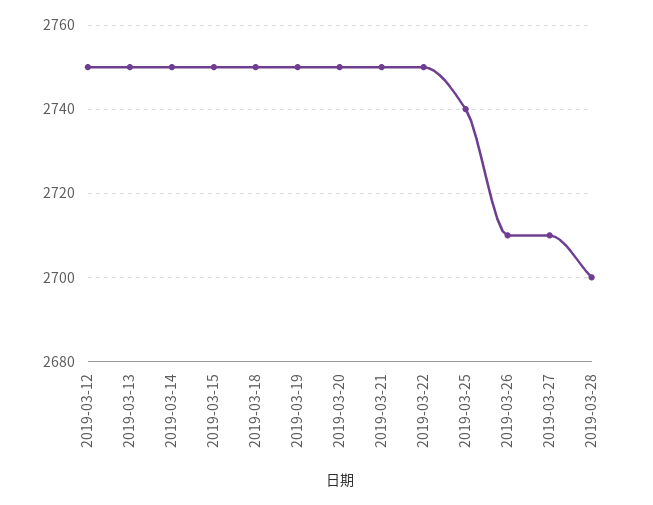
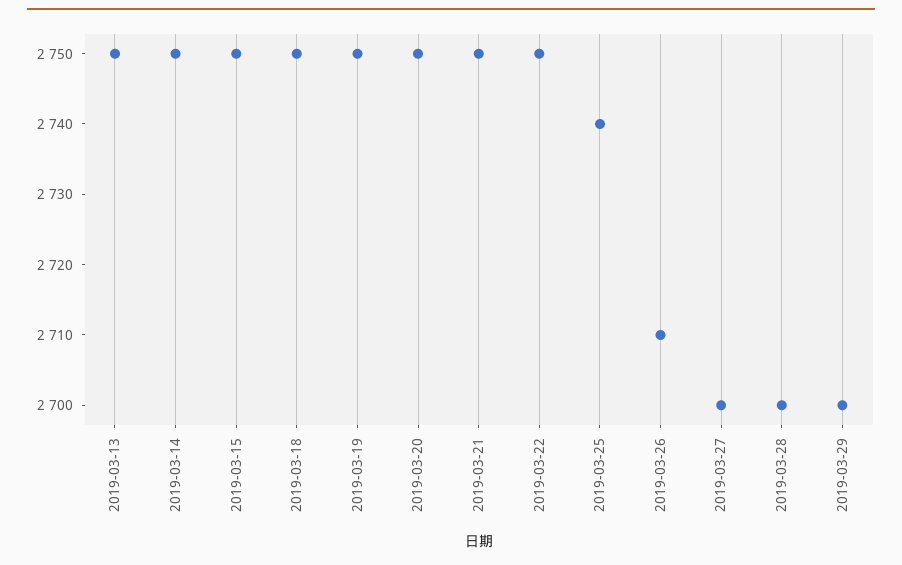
2019-03-12: 2750 -> none
2019-03-27: 2710 -> 2700
2019-03-29: none -> 2700

